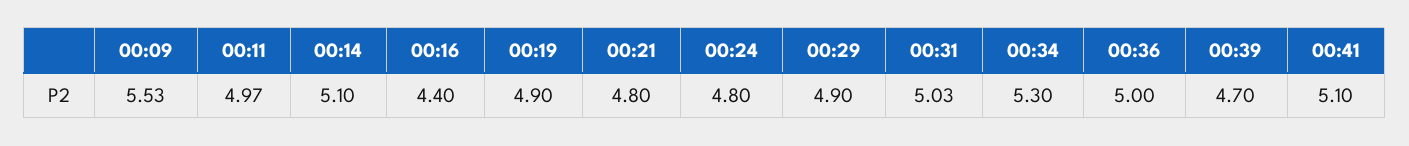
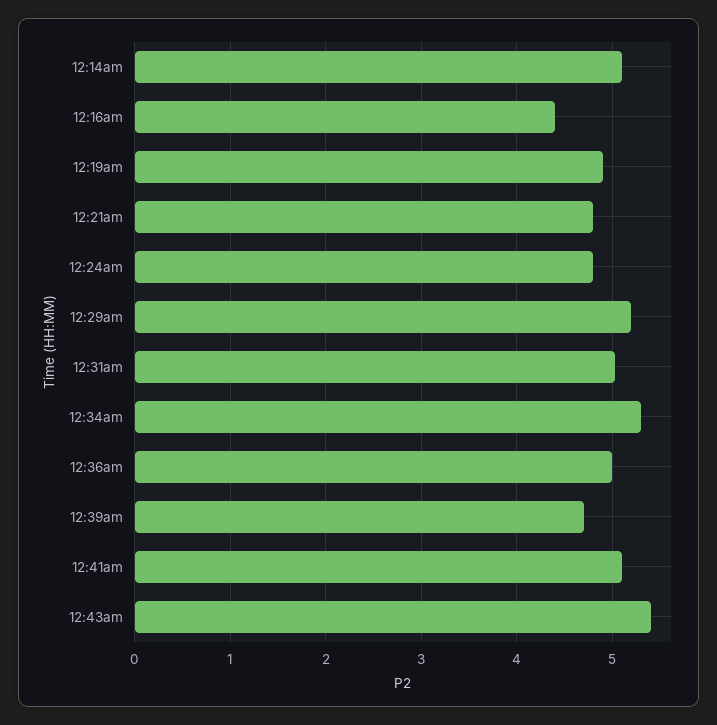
00:09: 5.53 -> none
00:11: 4.97 -> none
00:29: 4.9 -> 5.2
12:43am: none -> 5.4

